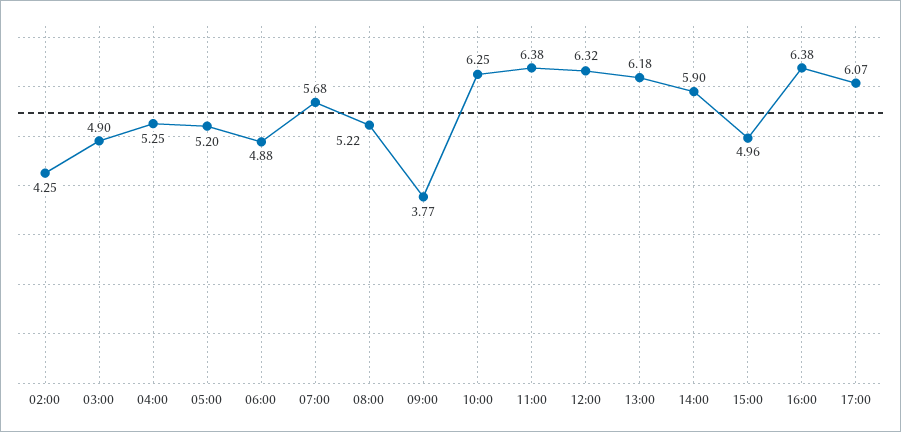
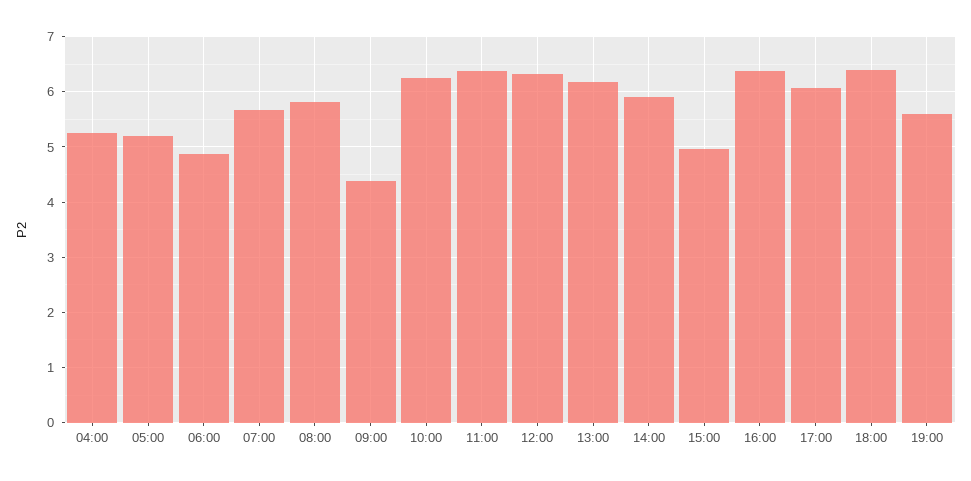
02:00: 4.25 -> none
03:00: 4.9 -> none
08:00: 5.22 -> 5.8
09:00: 3.77 -> 4.4
18:00: none -> 6.4
19:00: none -> 5.6

